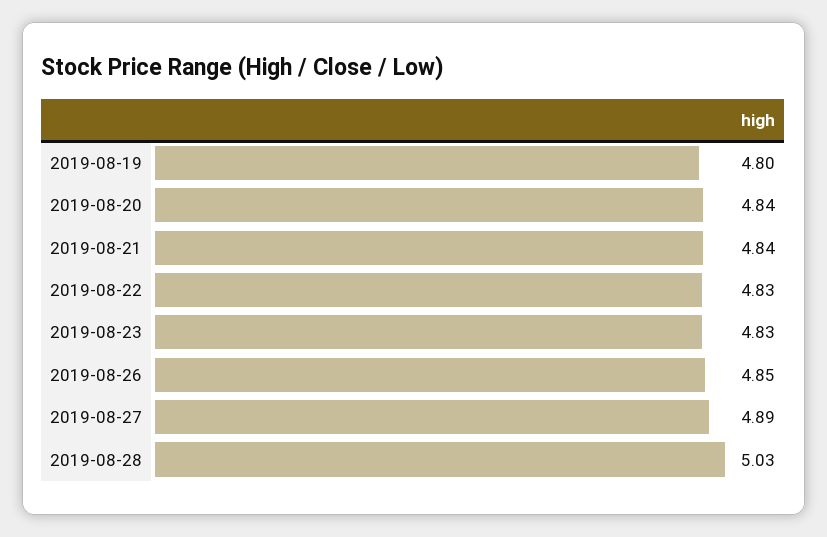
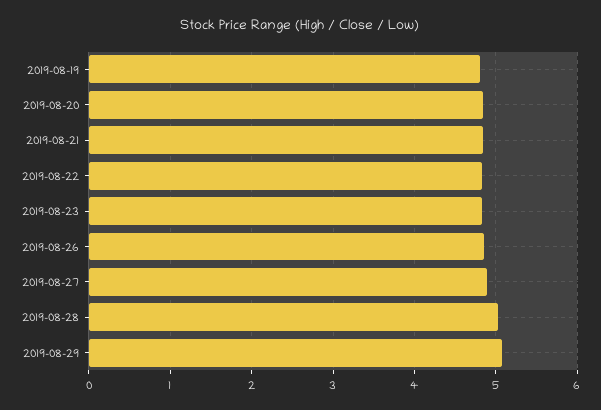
2019-08-29: none -> 5.1

